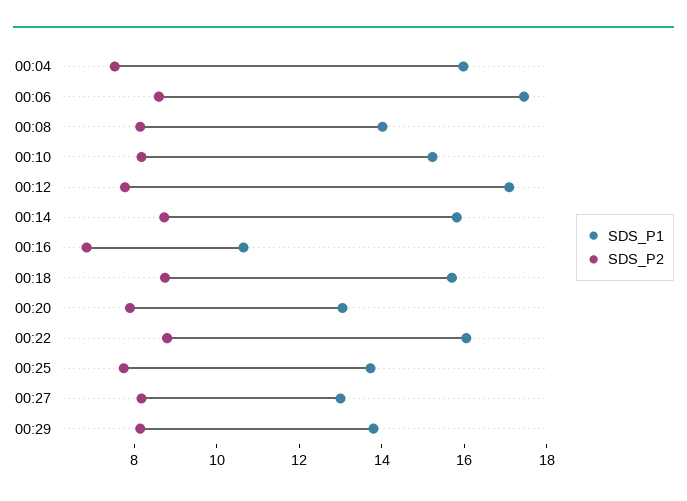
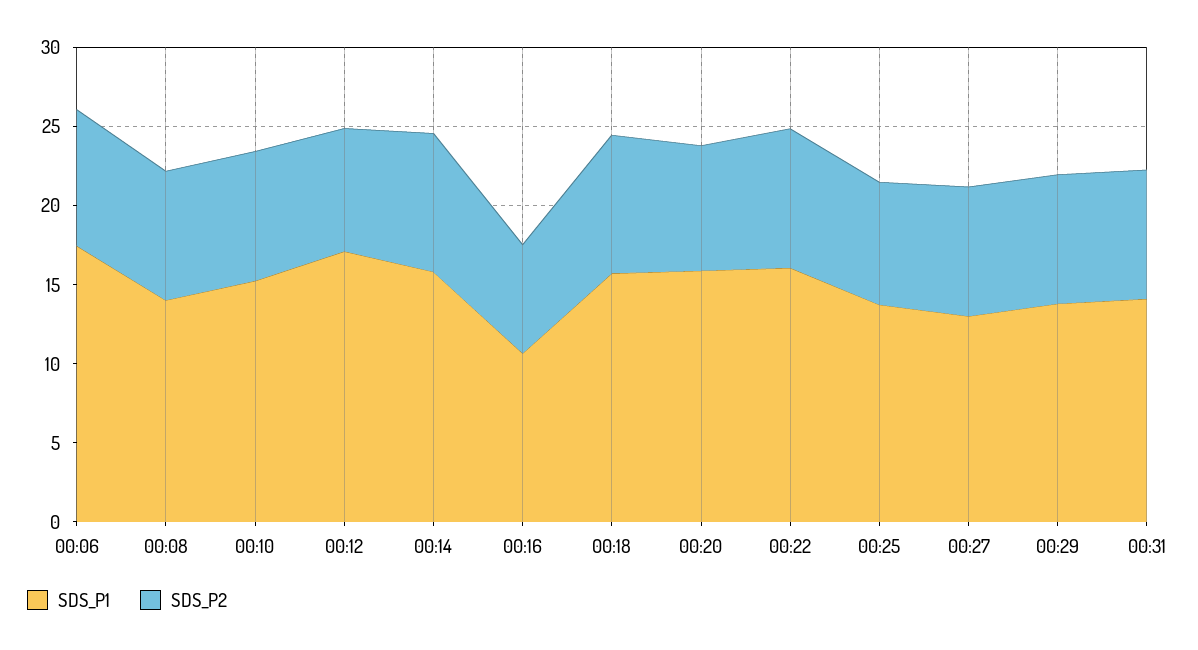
SDS_P1, 00:04: 16 -> none
SDS_P2, 00:04: 7.5 -> none
SDS_P1, 00:20: 13 -> 16
SDS_P1, 00:31: none -> 14
SDS_P2, 00:31: none -> 8

